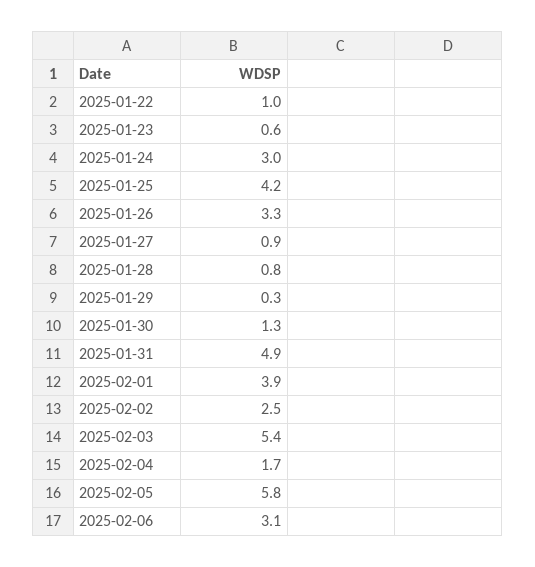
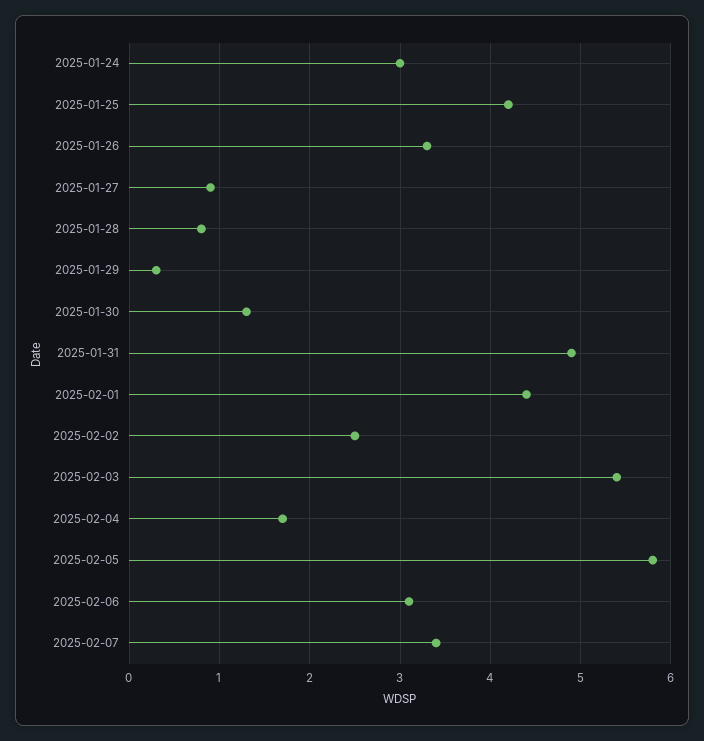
2025-01-22: 1 -> none
2025-01-23: 0.6 -> none
2025-02-01: 3.9 -> 4.4
2025-02-07: none -> 3.4

